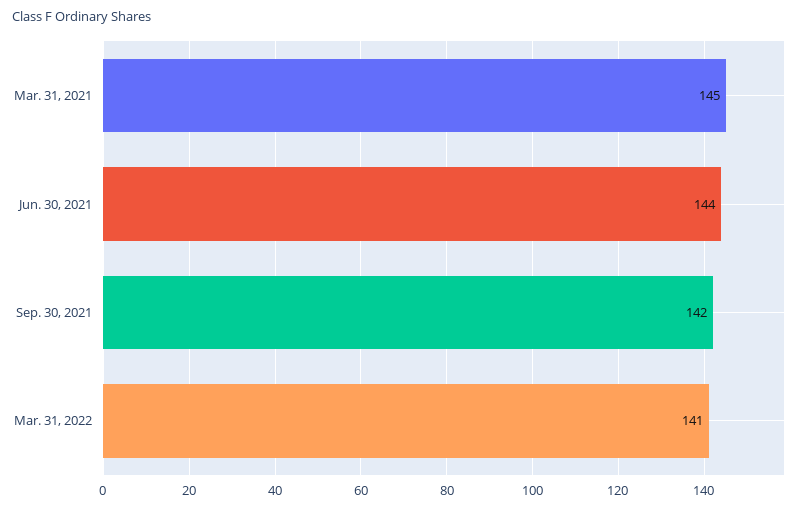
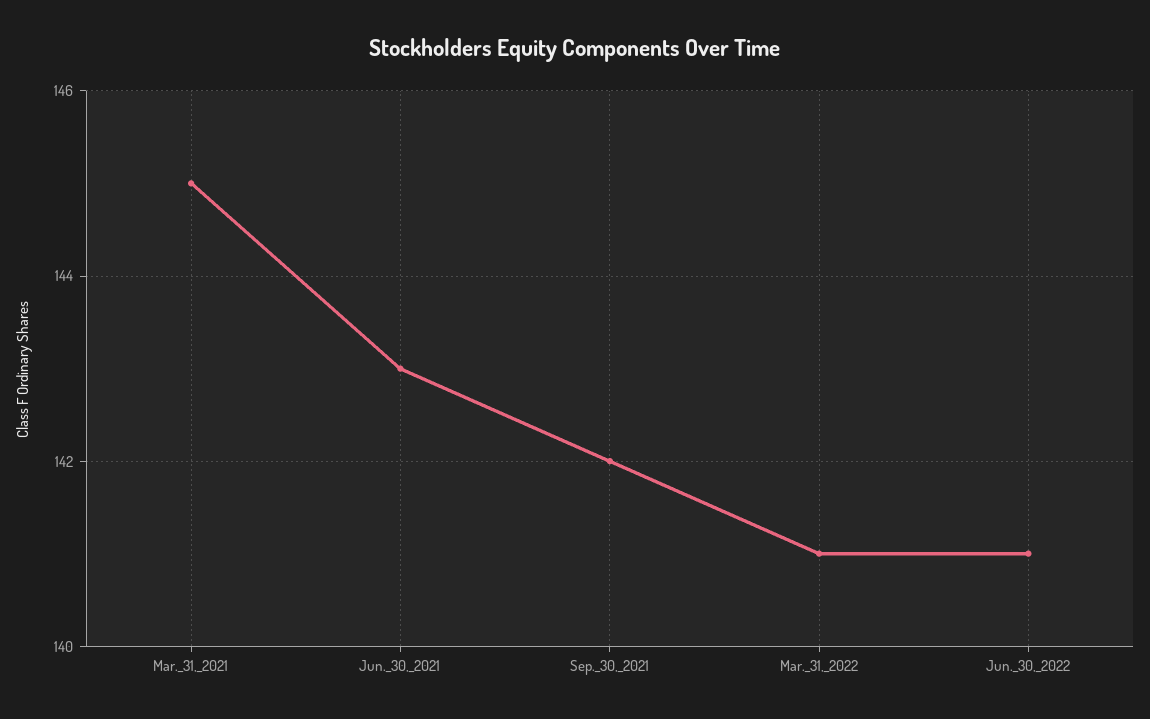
Jun. 30, 2021: 144 -> 143
Jun._30,_2022: none -> 141

